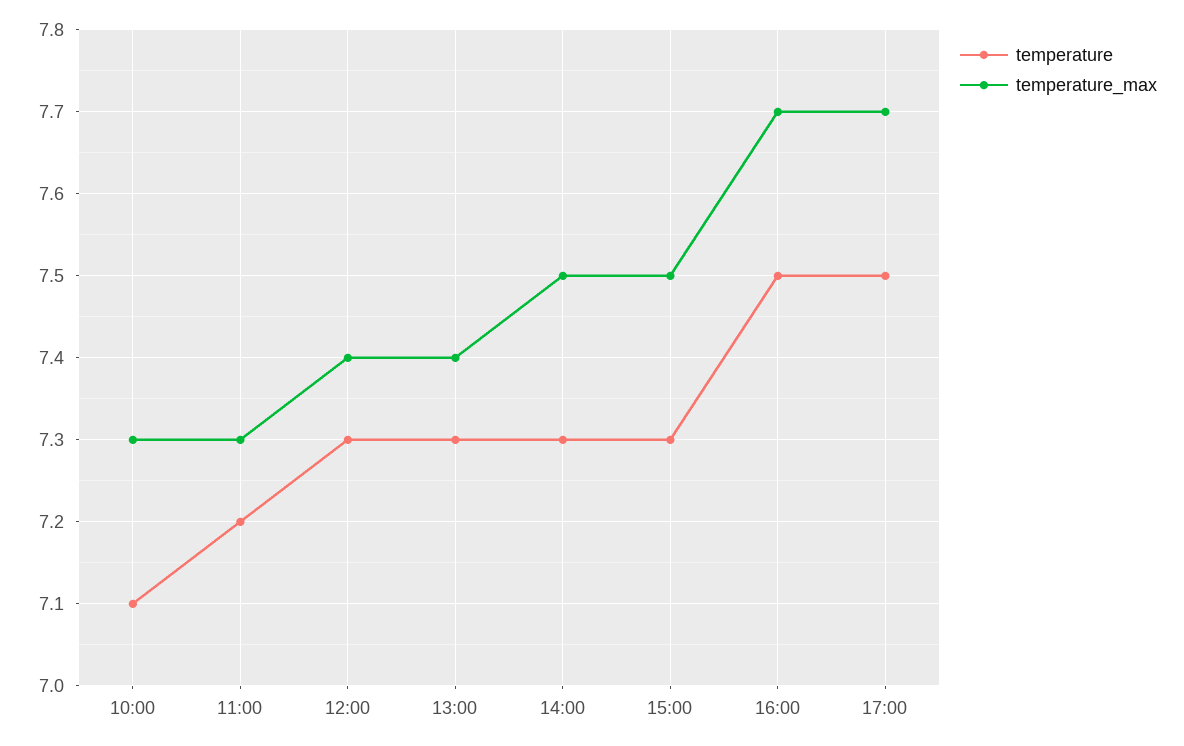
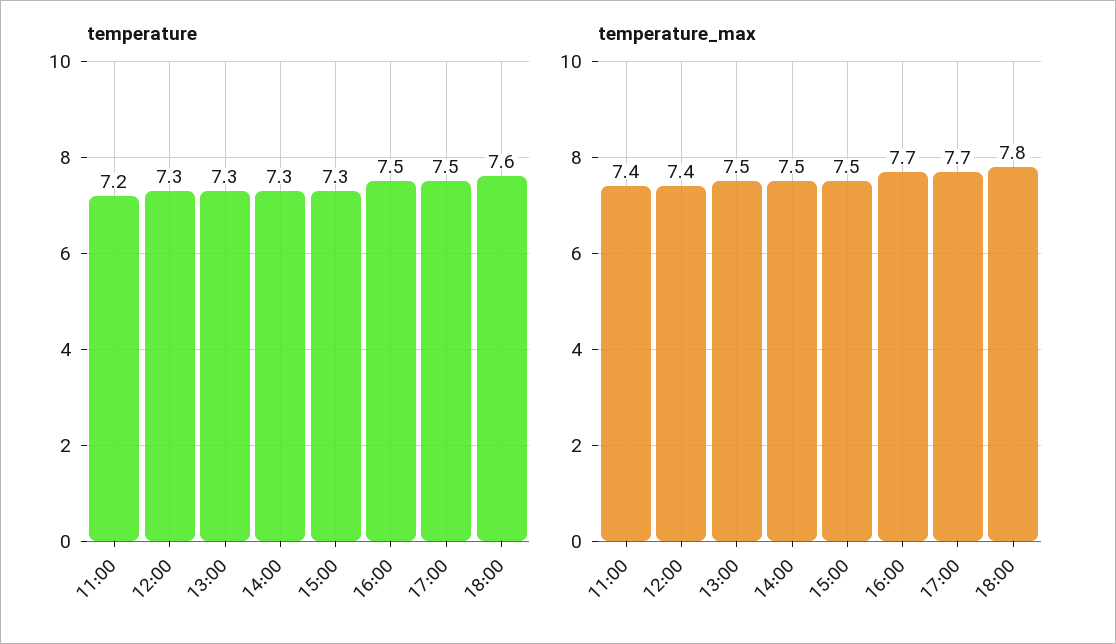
temperature, 10:00: 7.1 -> none
temperature_max, 10:00: 7.3 -> none
temperature_max, 11:00: 7.3 -> 7.4
temperature_max, 13:00: 7.4 -> 7.5
temperature, 18:00: none -> 7.6
temperature_max, 18:00: none -> 7.8

